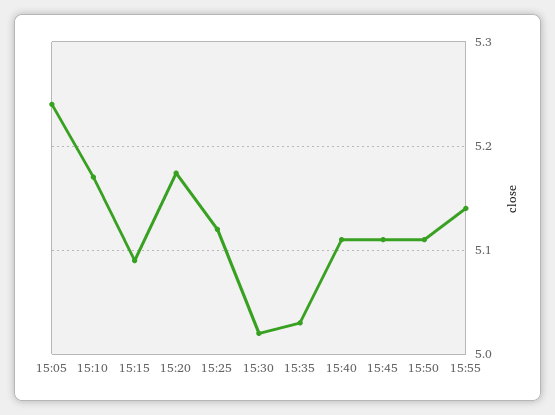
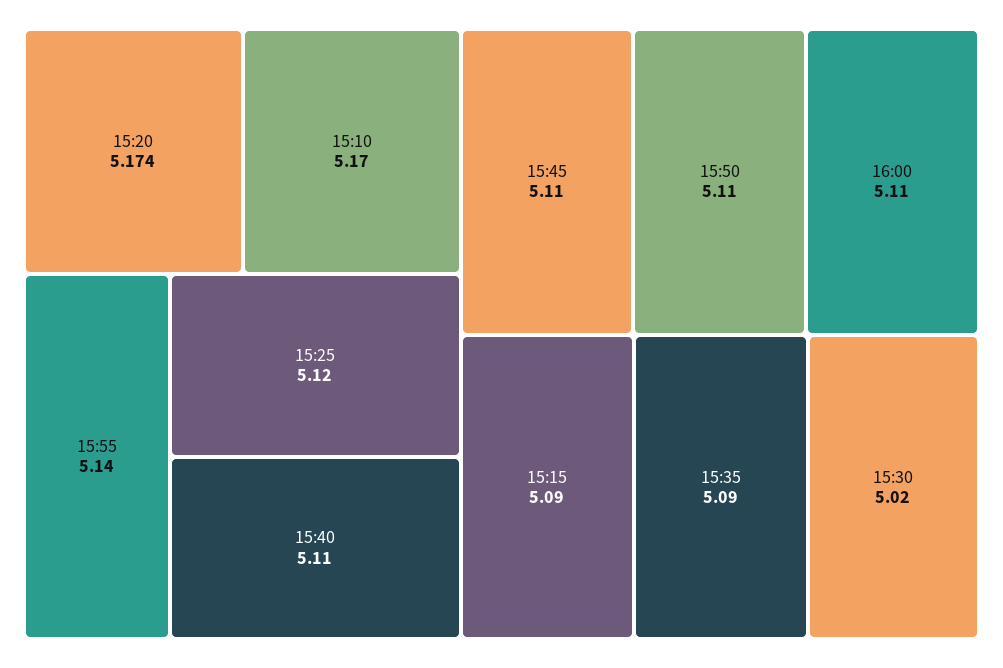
15:05: 5.24 -> none
15:35: 5.03 -> 5.09
16:00: none -> 5.11

